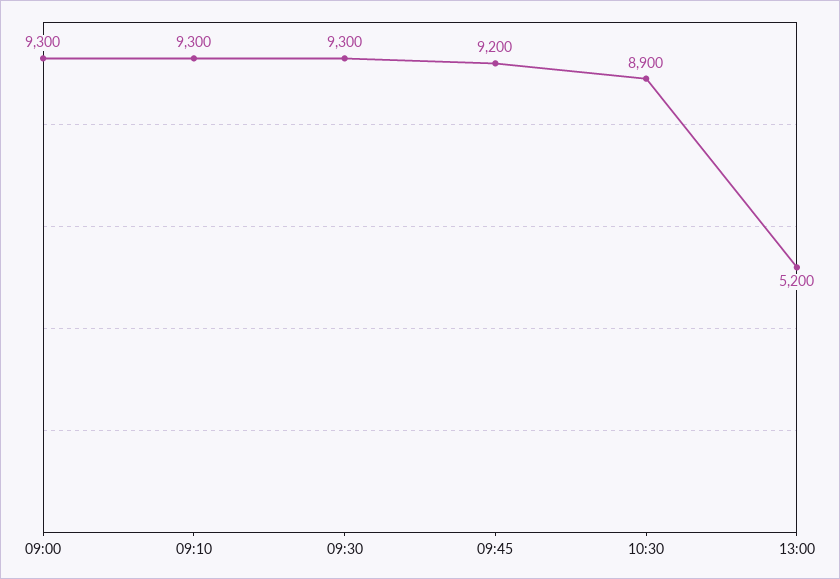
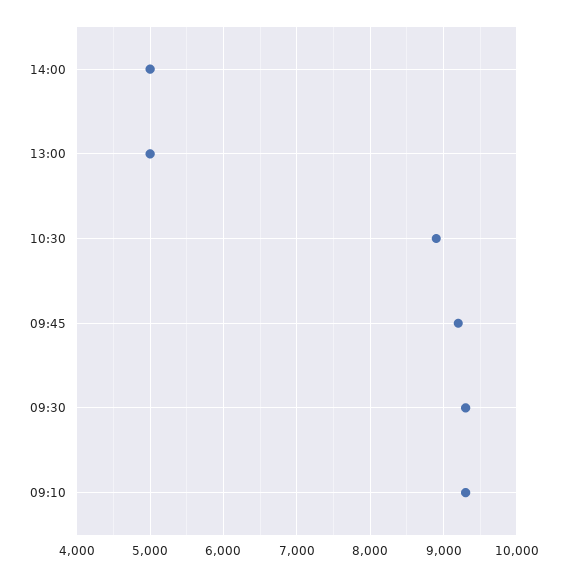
09:00: 9300 -> none
13:00: 5200 -> 5000
14:00: none -> 5000

